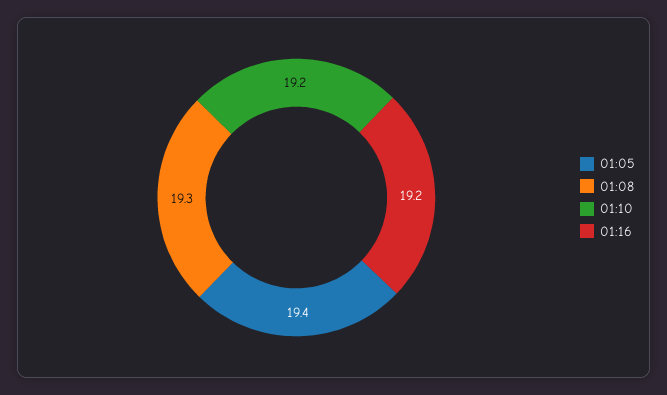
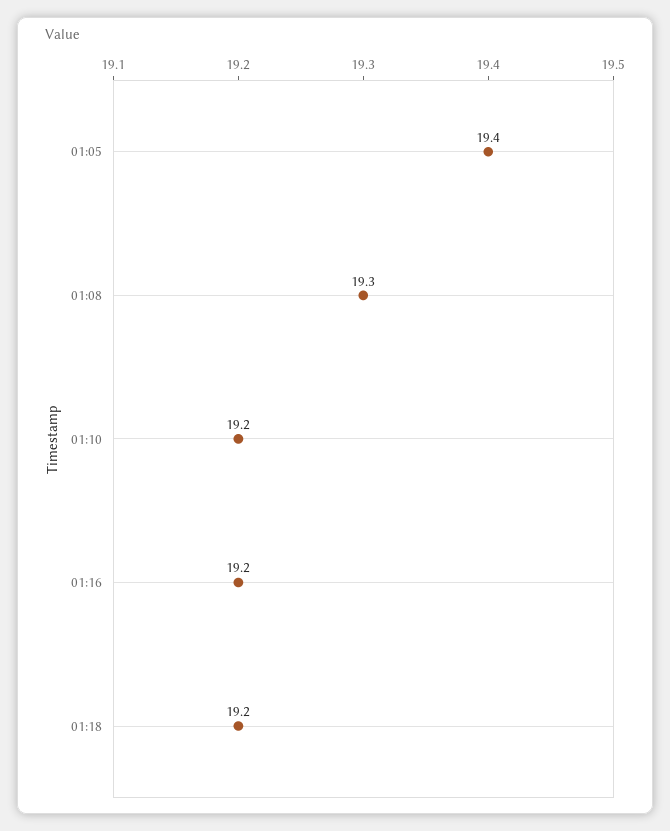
01:18: none -> 19.2

